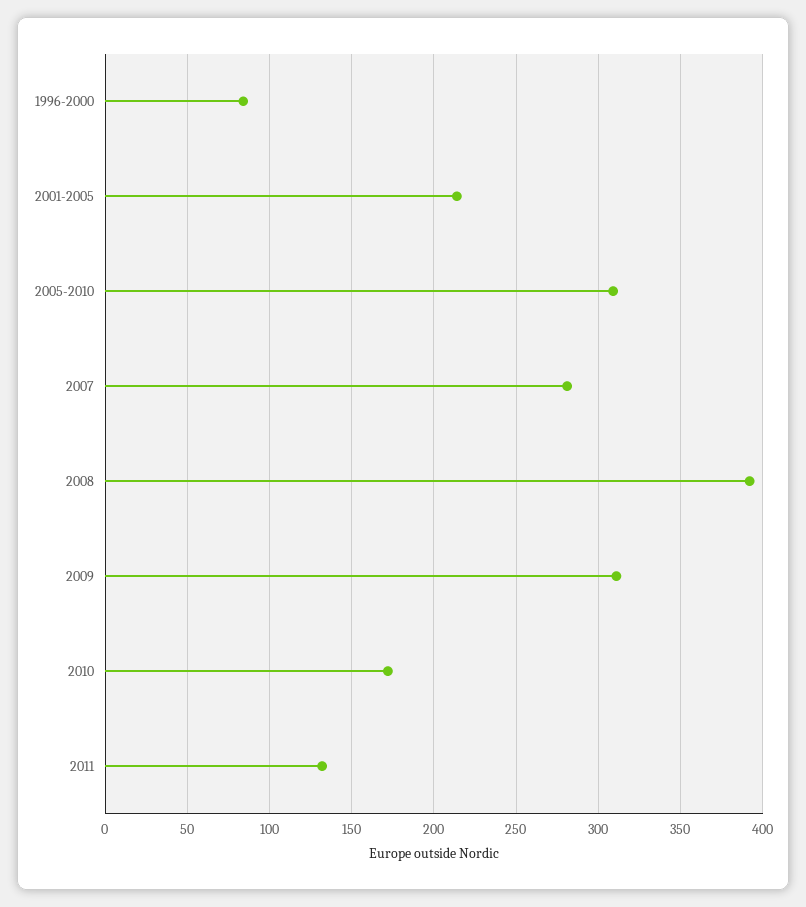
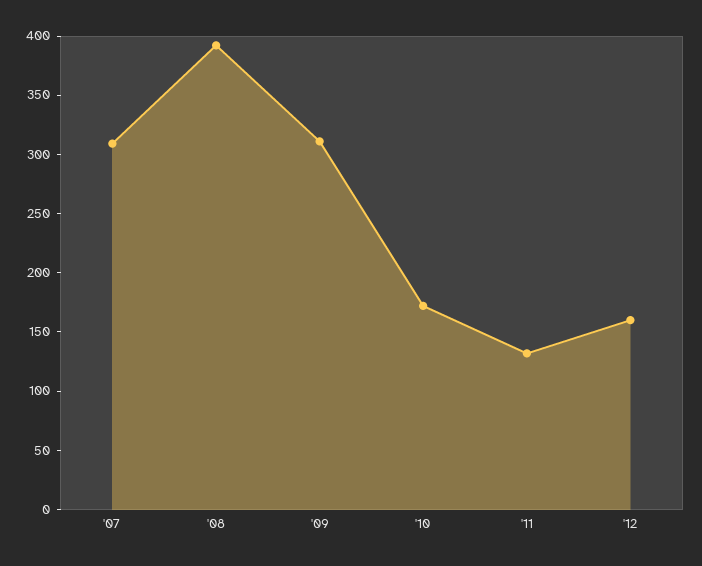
1996-2000: 85 -> none
2001-2005: 215 -> none
2005-2010: 310 -> none
2007: 280 -> 310
'12: none -> 160

